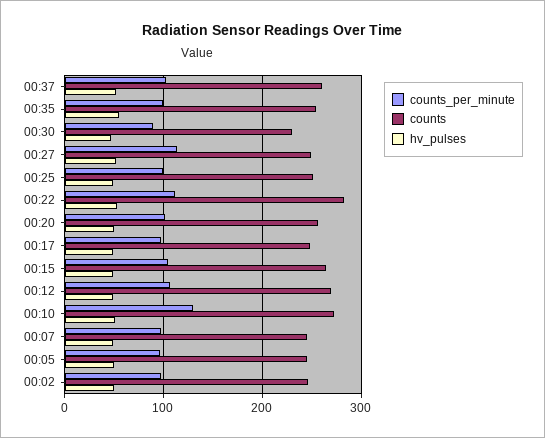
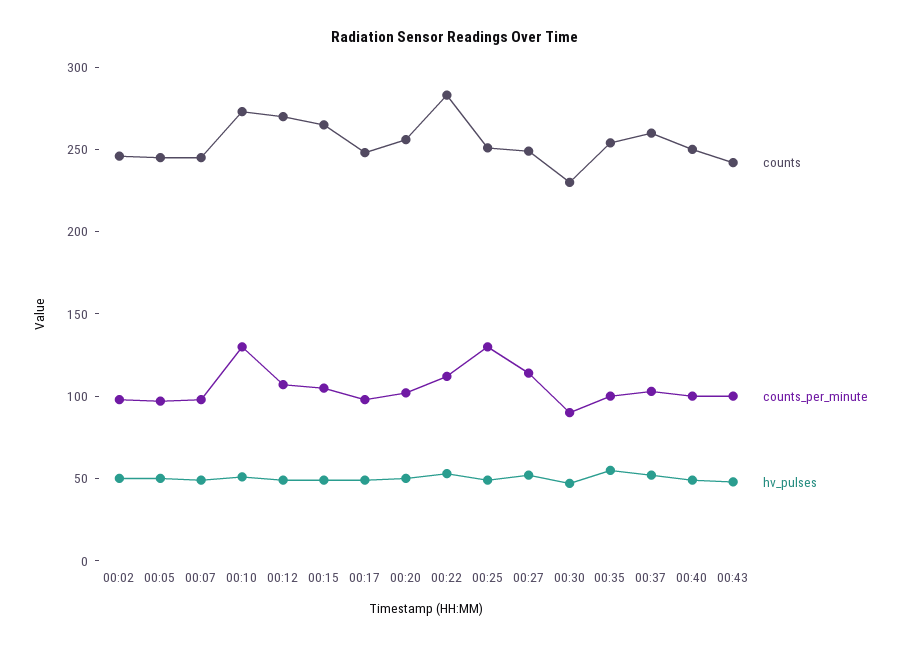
counts_per_minute, 00:25: 100 -> 130
counts, 00:40: none -> 250
counts_per_minute, 00:40: none -> 100
hv_pulses, 00:40: none -> 50
counts, 00:43: none -> 240
counts_per_minute, 00:43: none -> 100
hv_pulses, 00:43: none -> 50

